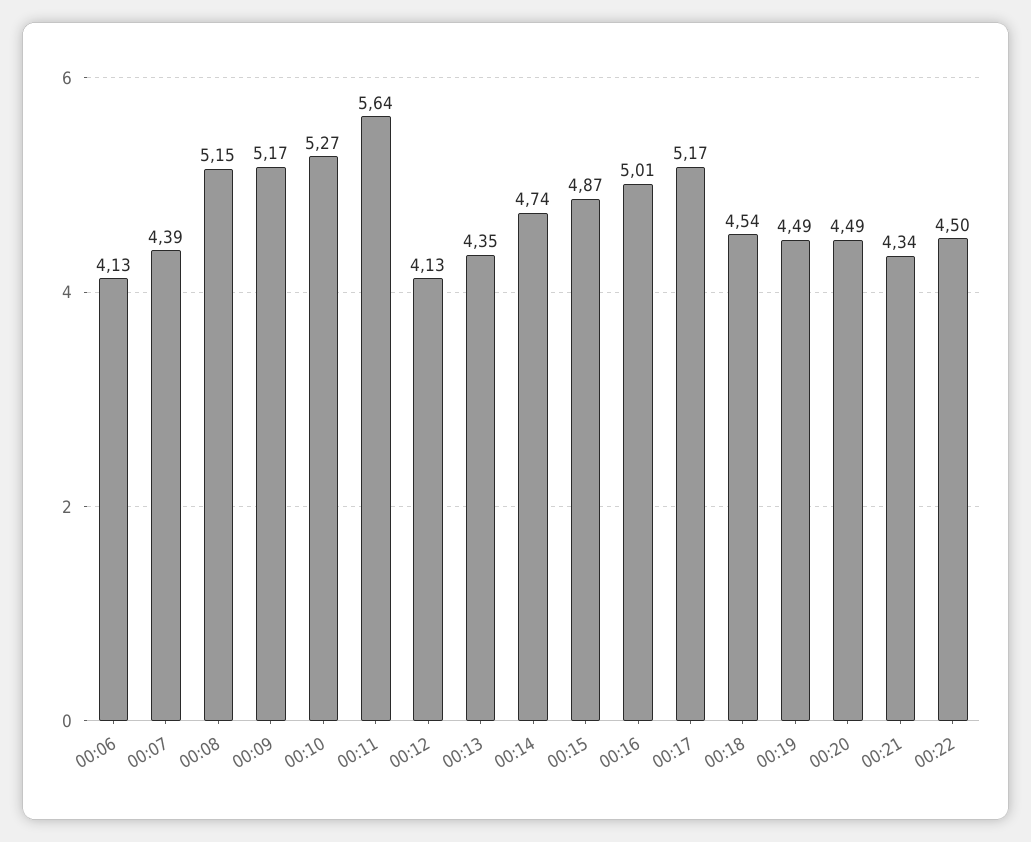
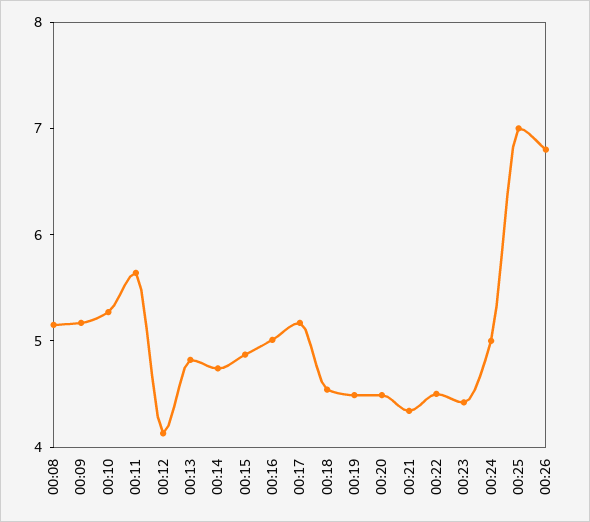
00:06: 4.13 -> none
00:07: 4.39 -> none
00:13: 4.35 -> 4.8
00:23: none -> 4.4
00:24: none -> 5
00:25: none -> 7
00:26: none -> 6.8

